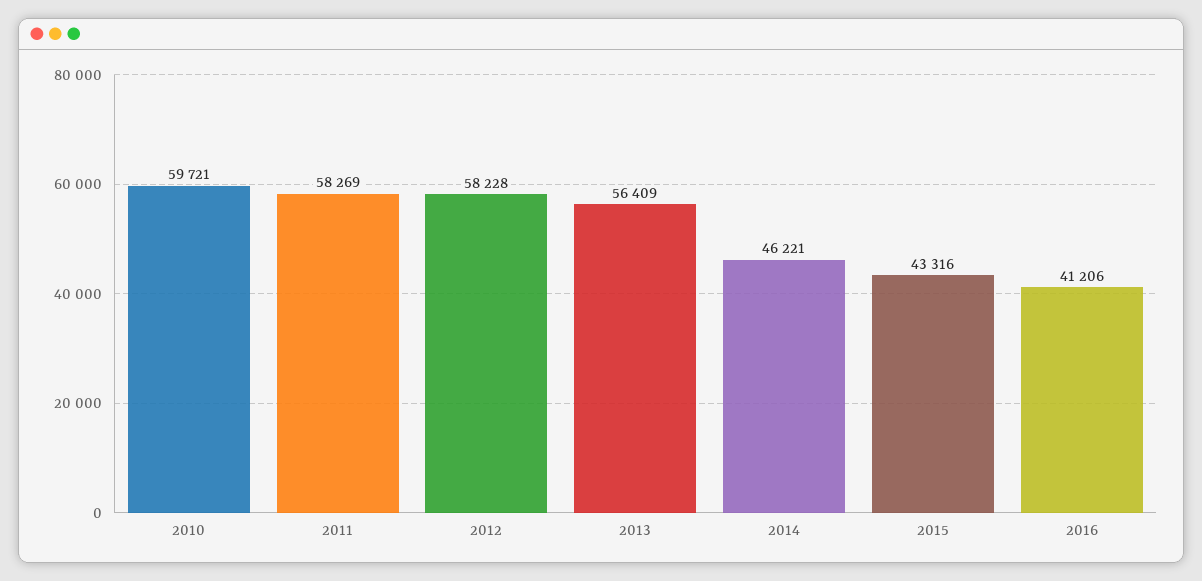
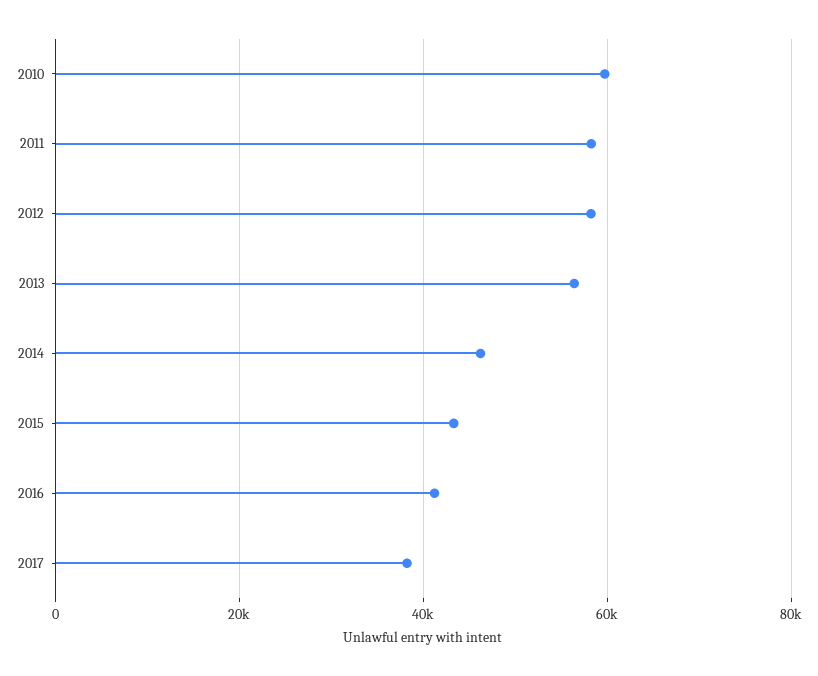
2017: none -> 38000

